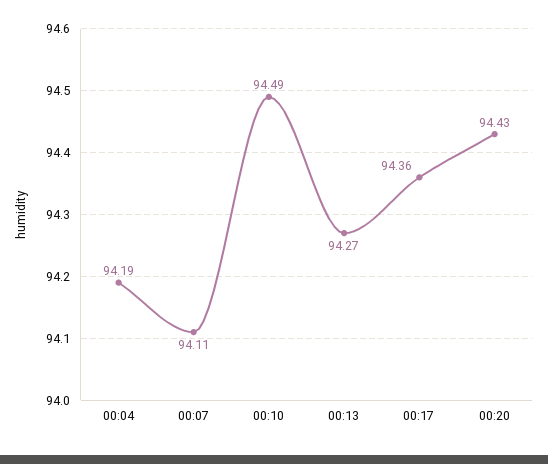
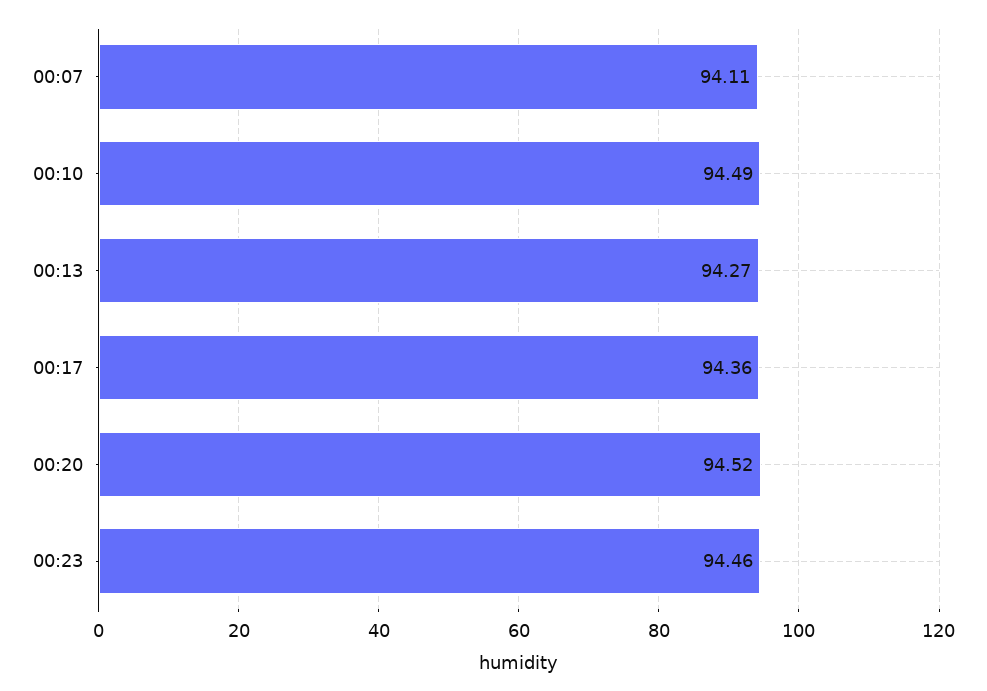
00:04: 94.19 -> none
00:20: 94.43 -> 94.52
00:23: none -> 94.46

